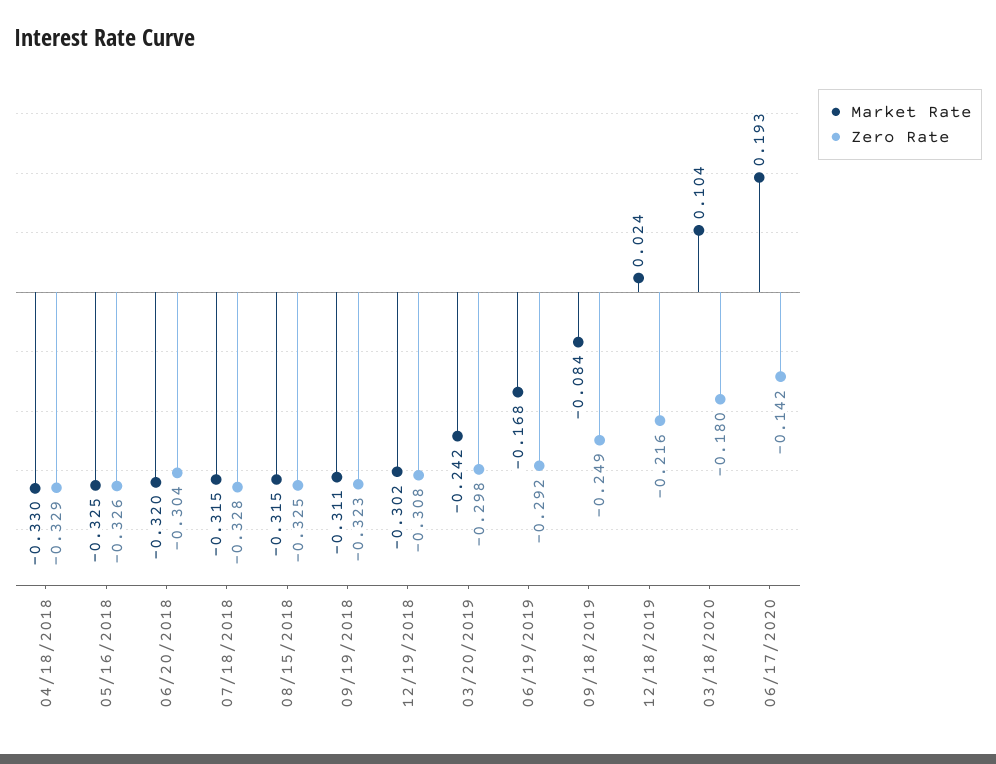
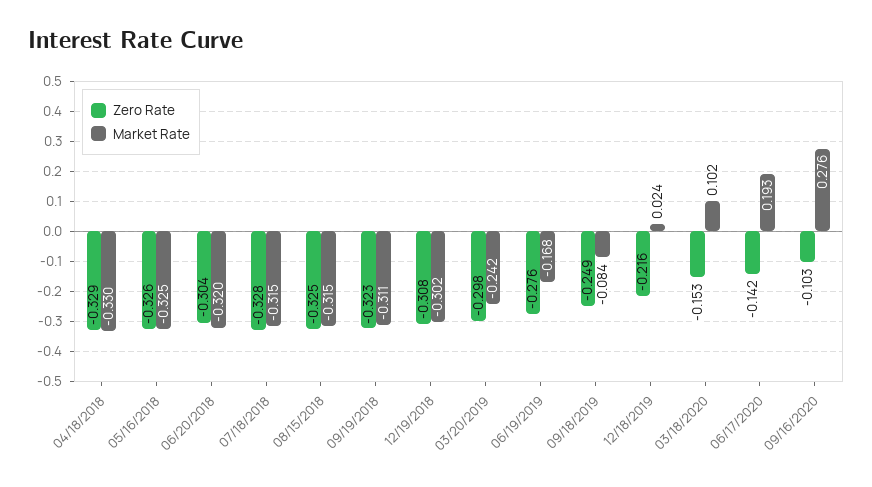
Zero Rate, 06/19/2019: -0.292 -> -0.276
Market Rate, 03/18/2020: 0.104 -> 0.102
Zero Rate, 03/18/2020: -0.18 -> -0.153
Zero Rate, 09/16/2020: none -> -0.103
Market Rate, 09/16/2020: none -> 0.276

